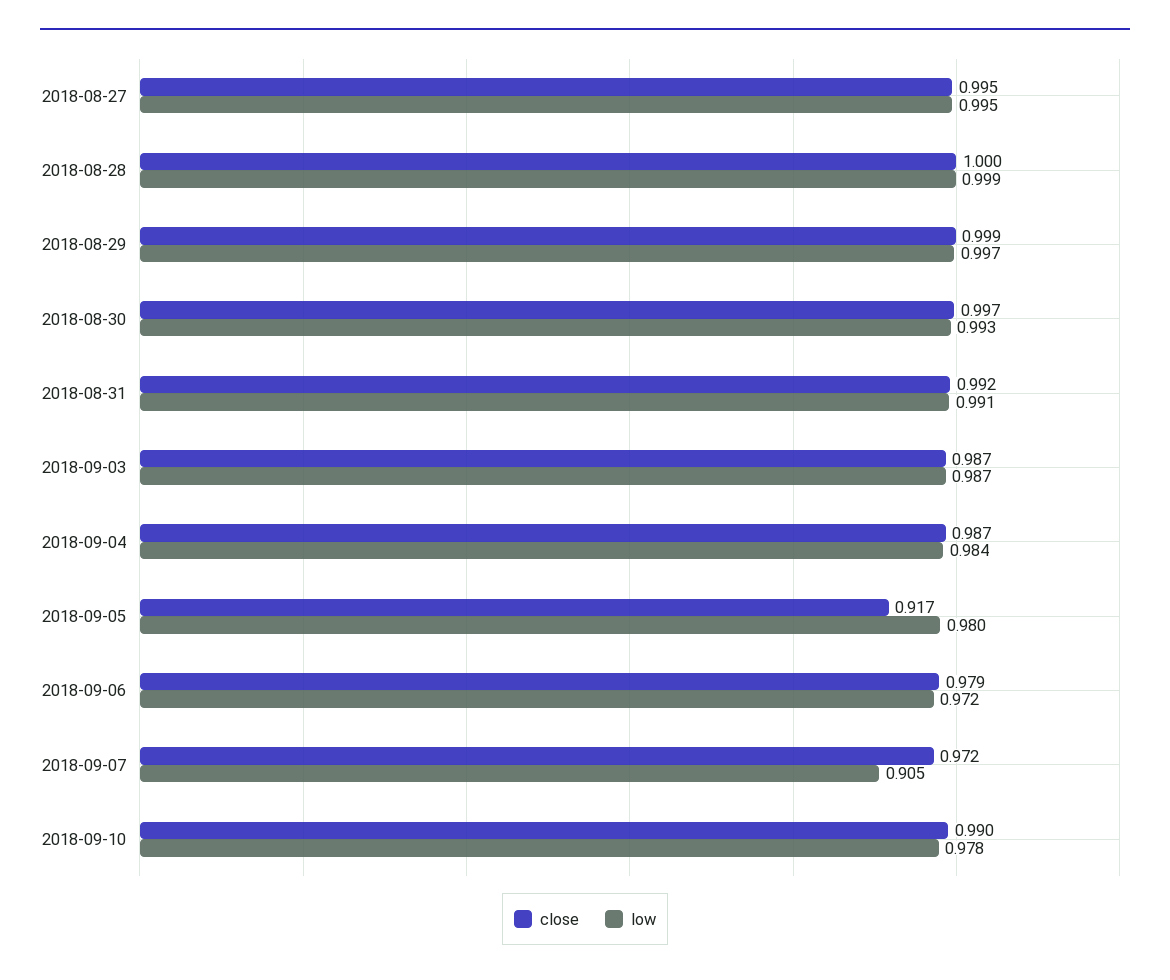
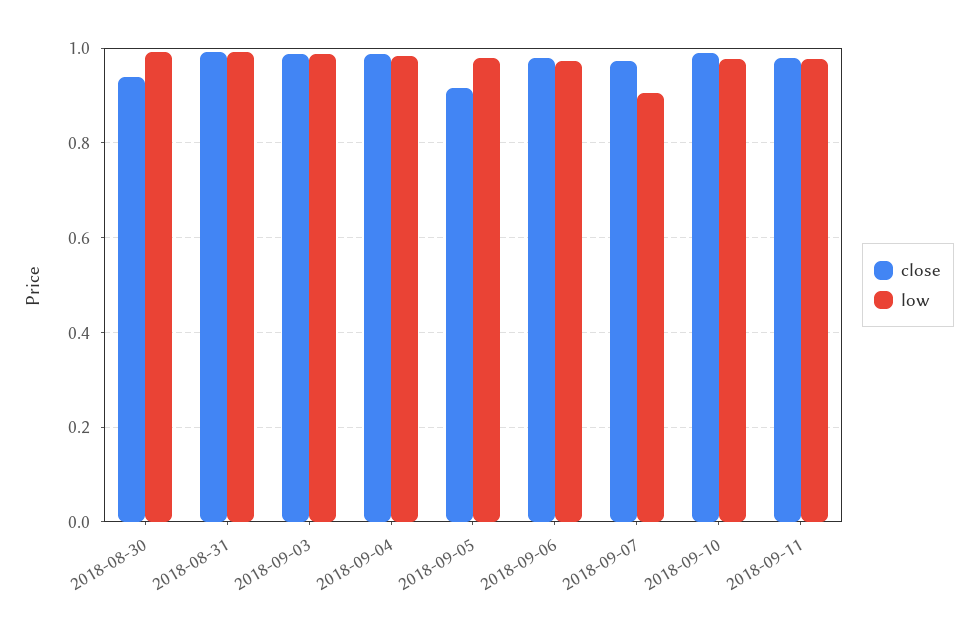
close, 2018-08-27: 0.995 -> none
low, 2018-08-27: 0.995 -> none
close, 2018-08-28: 1 -> none
low, 2018-08-28: 0.999 -> none
close, 2018-08-29: 0.999 -> none
low, 2018-08-29: 0.997 -> none
close, 2018-08-30: 0.997 -> 0.94
close, 2018-09-11: none -> 0.98
low, 2018-09-11: none -> 0.98

